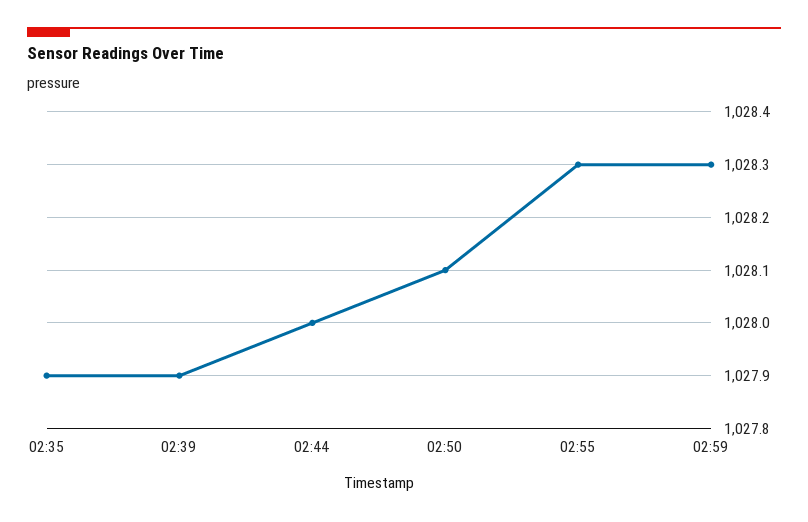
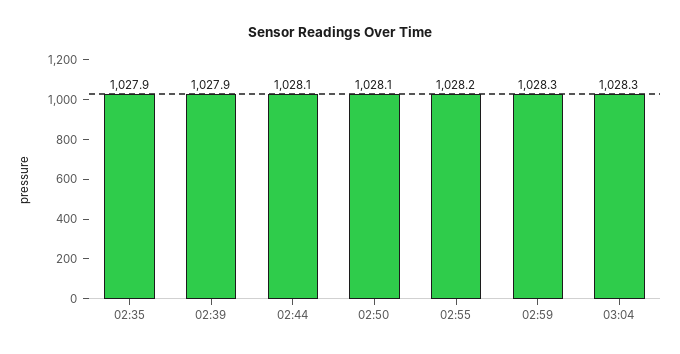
02:44: 1028 -> 1028.1
02:55: 1028.3 -> 1028.2
03:04: none -> 1028.3

